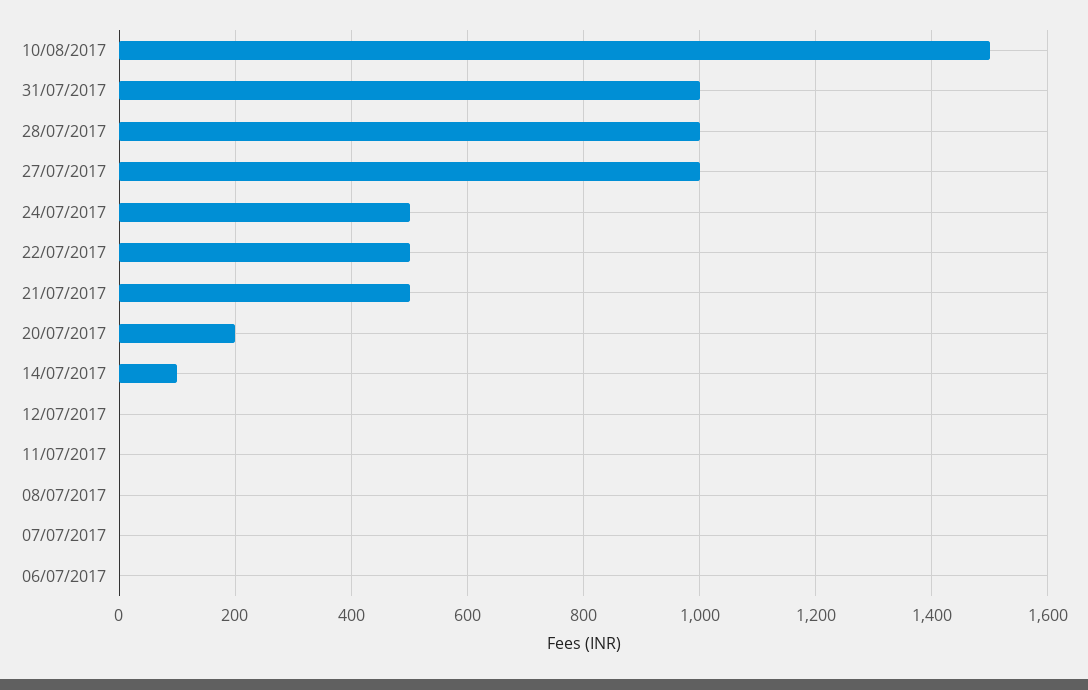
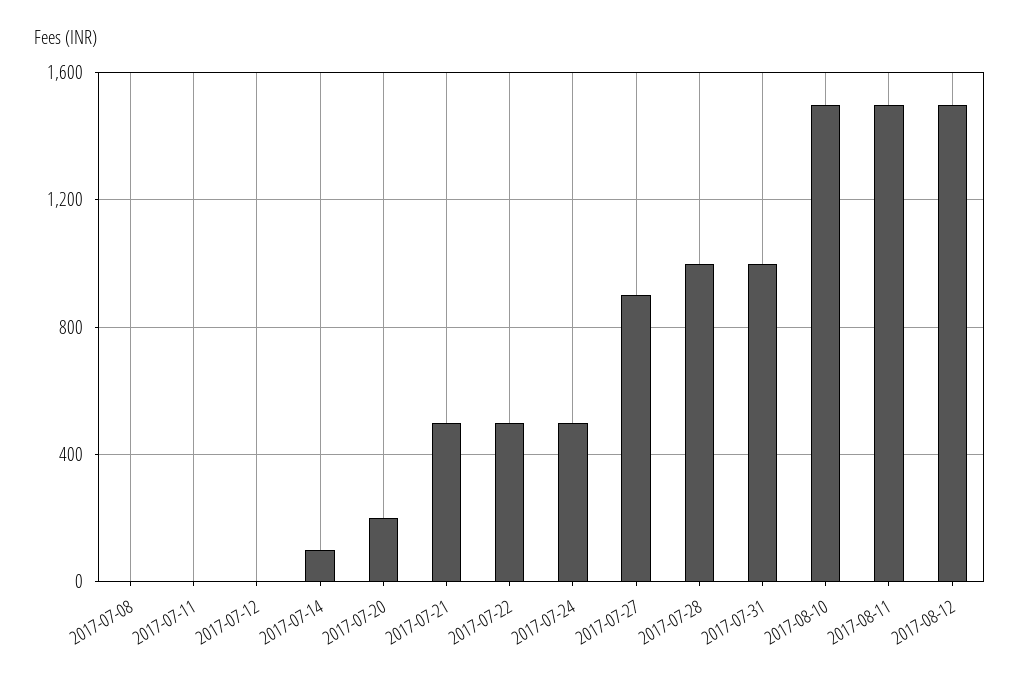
27/07/2017: 1000 -> 900
07/07/2017: 0 -> none
06/07/2017: 0 -> none
2017-08-11: none -> 1500
2017-08-12: none -> 1500

